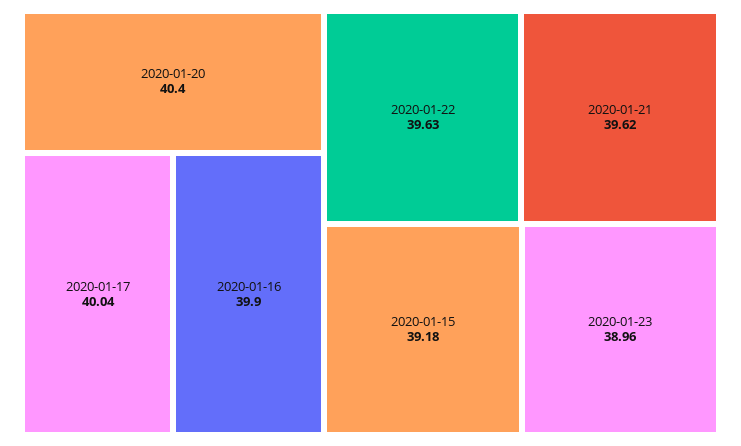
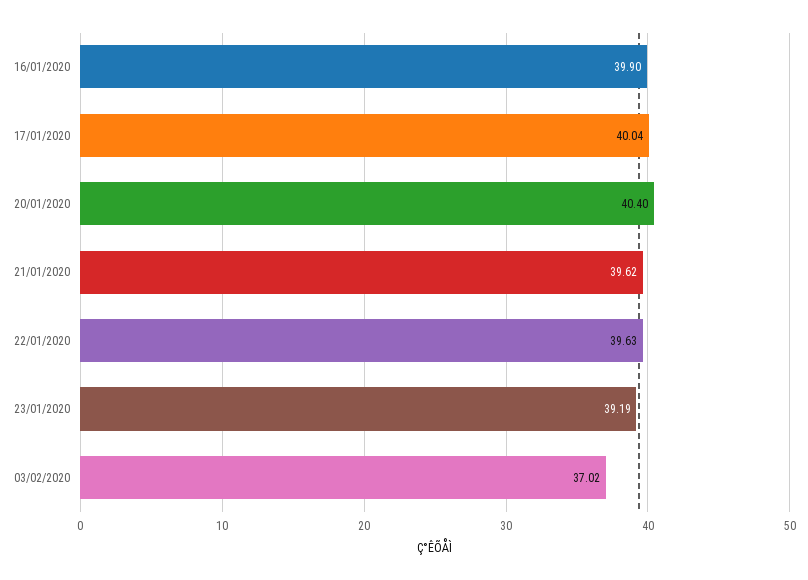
2020-01-15: 39.18 -> none
2020-01-23: 38.96 -> 39.19
03/02/2020: none -> 37.02

